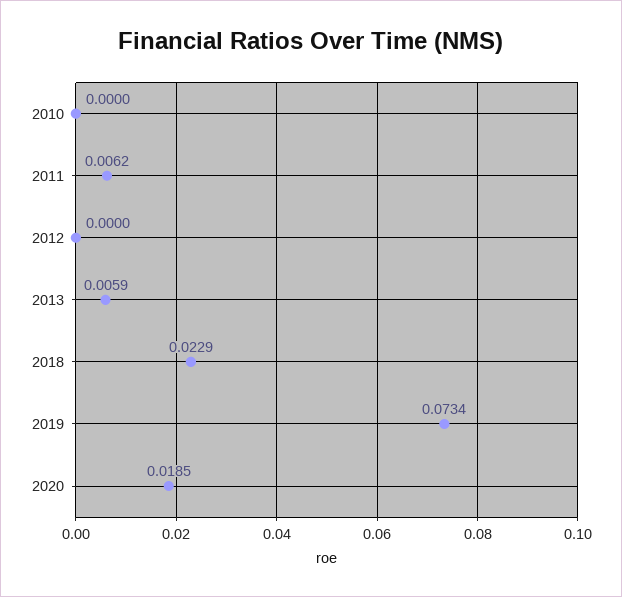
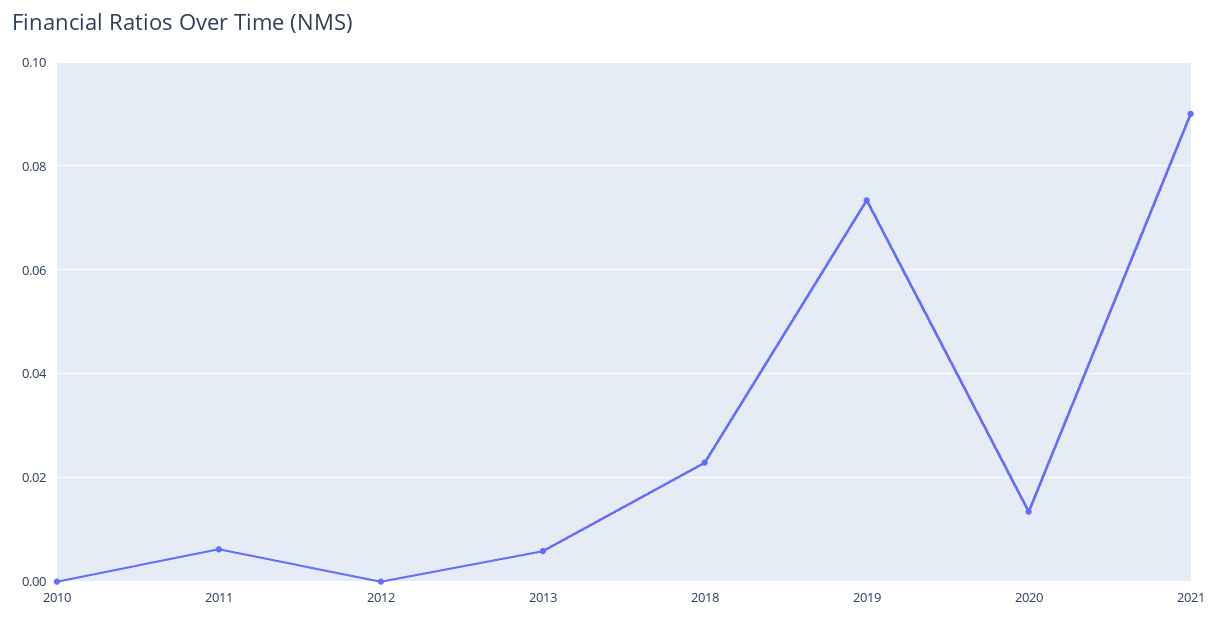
2020: 0.0185 -> 0.014
2021: none -> 0.09

